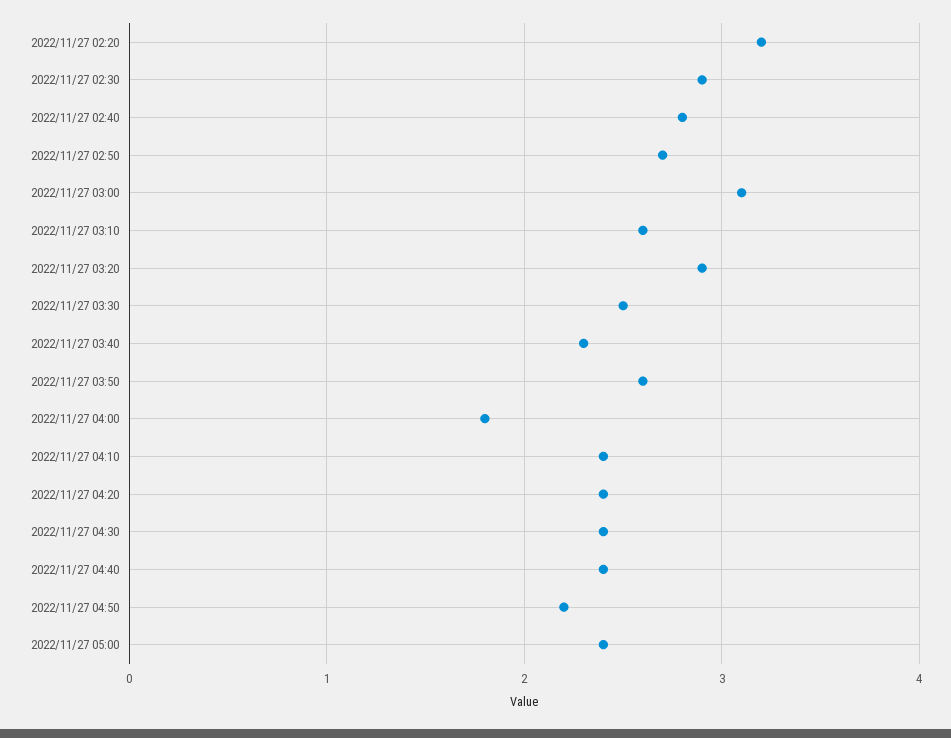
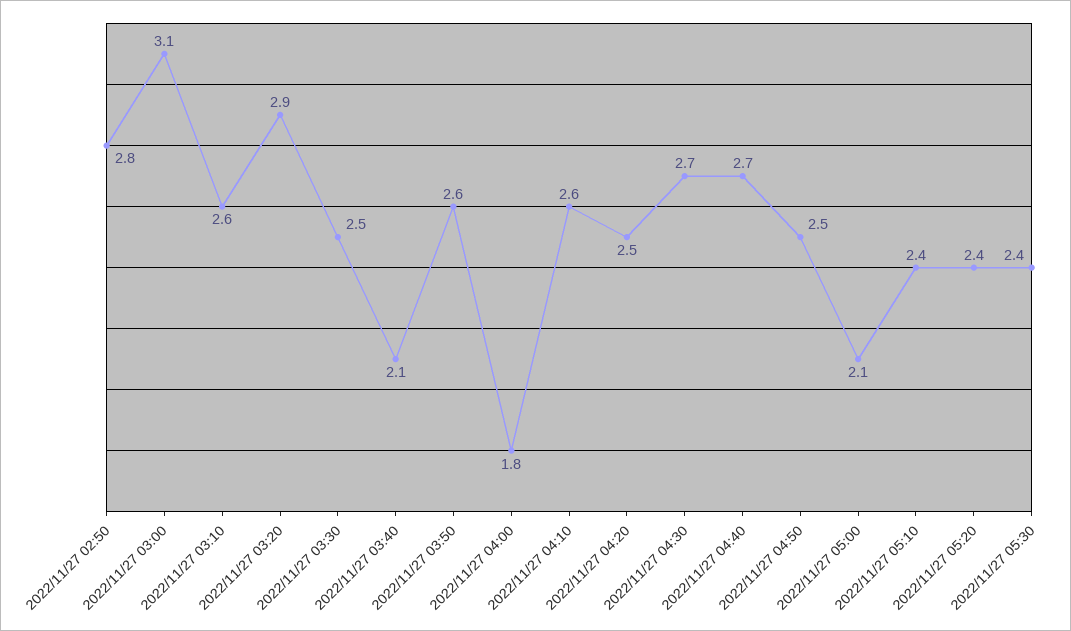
2022/11/27 02:20: 3.2 -> none
2022/11/27 02:30: 2.9 -> none
2022/11/27 02:40: 2.8 -> none
2022/11/27 02:50: 2.7 -> 2.8
2022/11/27 03:40: 2.3 -> 2.1
2022/11/27 04:10: 2.4 -> 2.6
2022/11/27 04:20: 2.4 -> 2.5
2022/11/27 04:30: 2.4 -> 2.7
2022/11/27 04:40: 2.4 -> 2.7
2022/11/27 04:50: 2.2 -> 2.5
2022/11/27 05:00: 2.4 -> 2.1
2022/11/27 05:10: none -> 2.4
2022/11/27 05:20: none -> 2.4
2022/11/27 05:30: none -> 2.4

